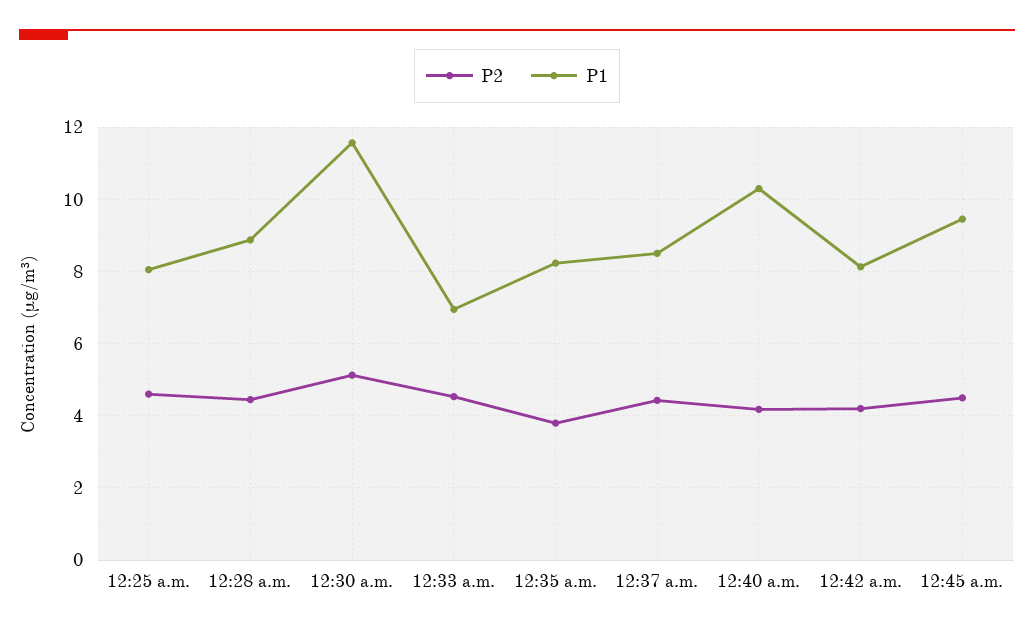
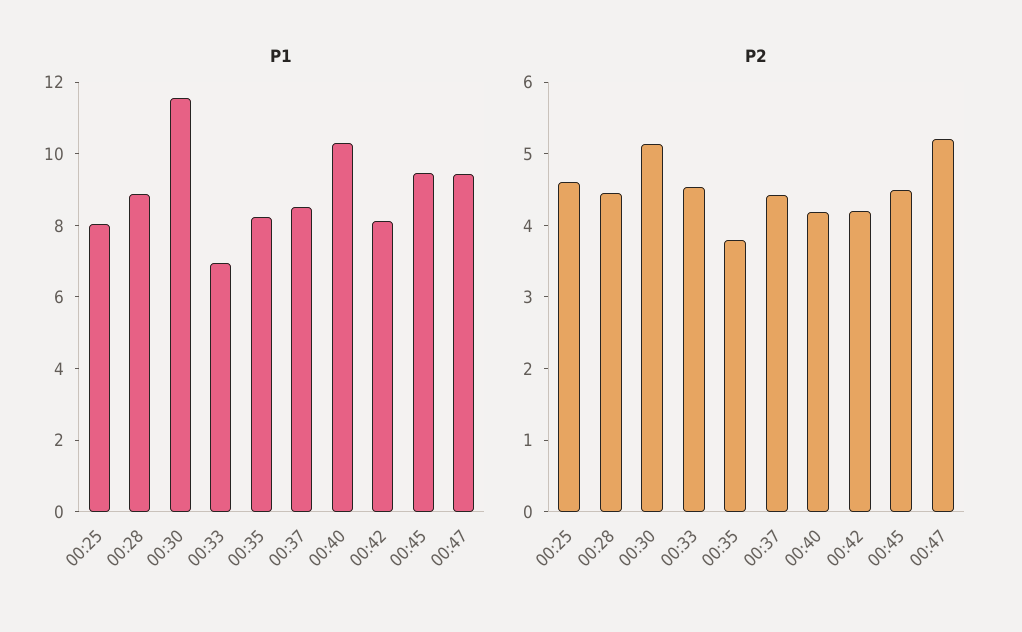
P1, 00:47: none -> 9.5
P2, 00:47: none -> 5.2

